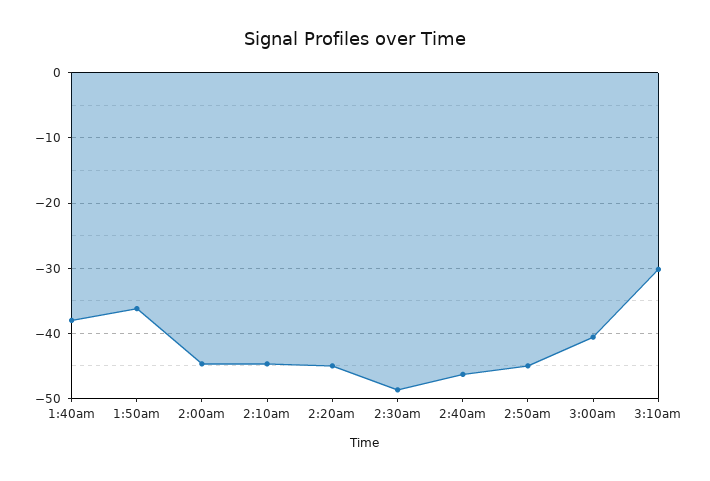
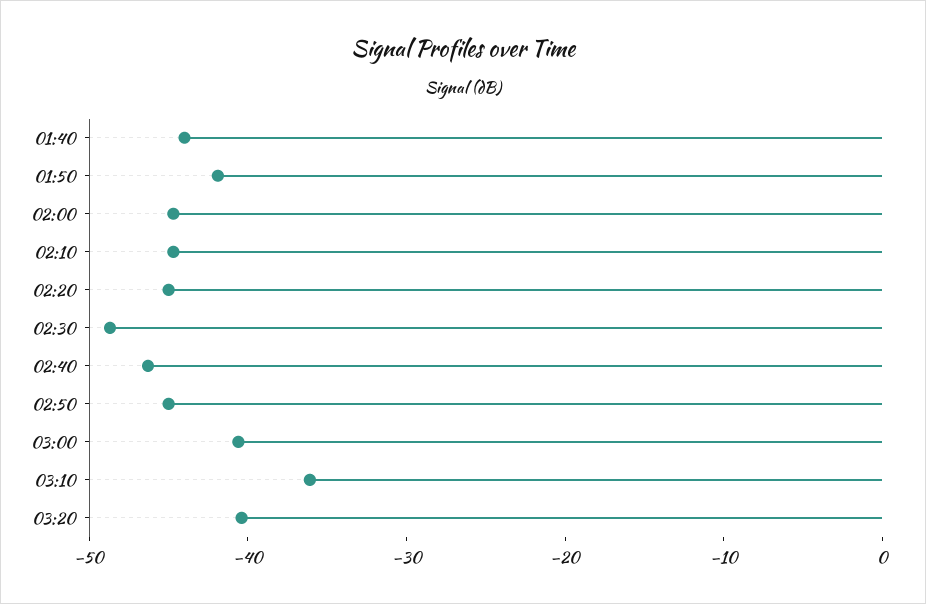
1:40am: -38 -> -44
1:50am: -36 -> -42
3:10am: -30 -> -36
03:20: none -> -40

